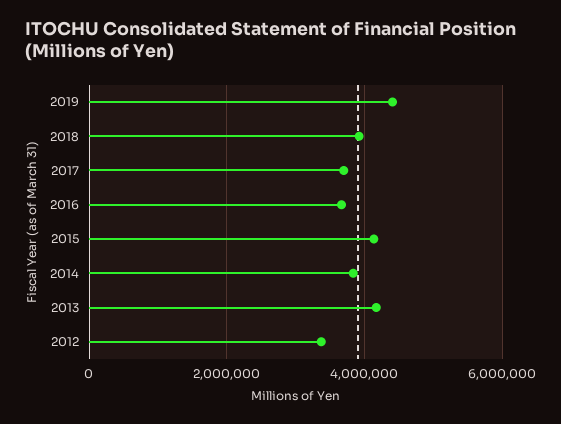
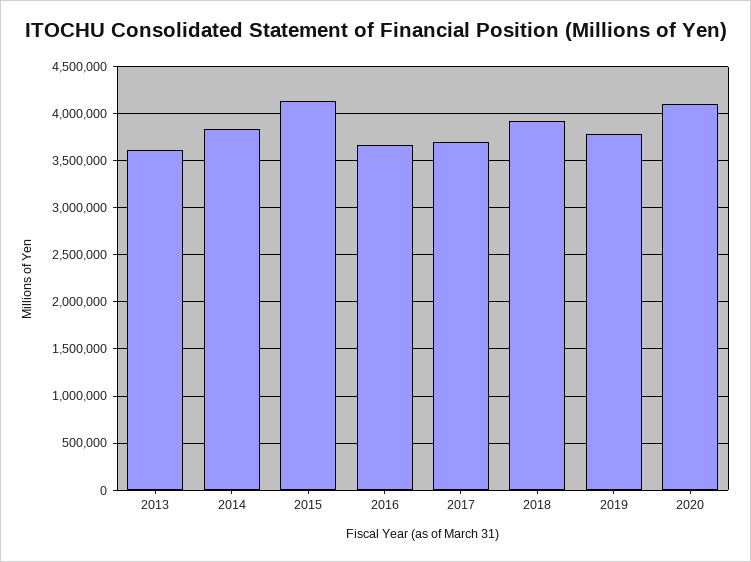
2019: 4400000 -> 3800000
2013: 4200000 -> 3600000
2012: 3400000 -> none
2020: none -> 4100000

